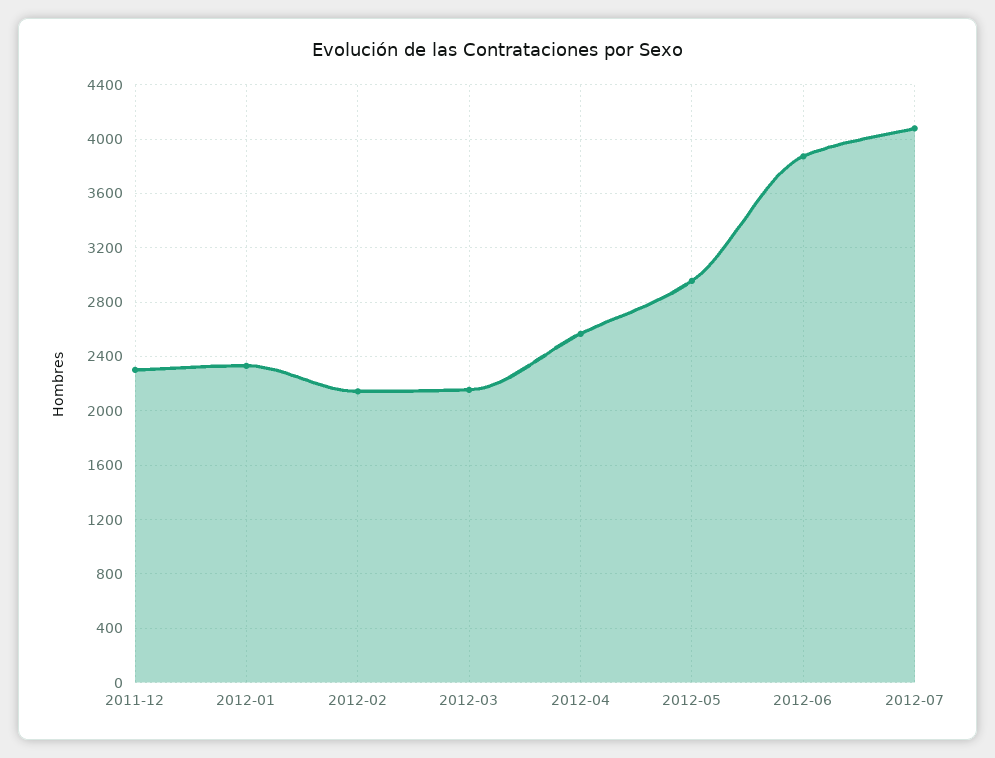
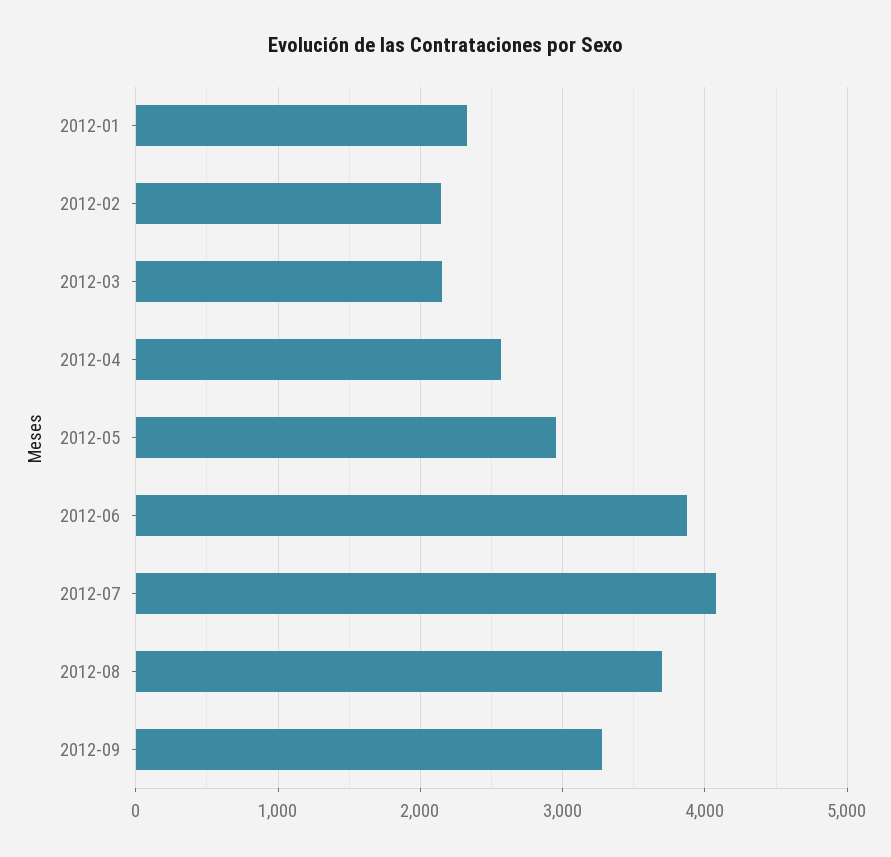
2011-12: 2300 -> none
2012-08: none -> 3700
2012-09: none -> 3300

